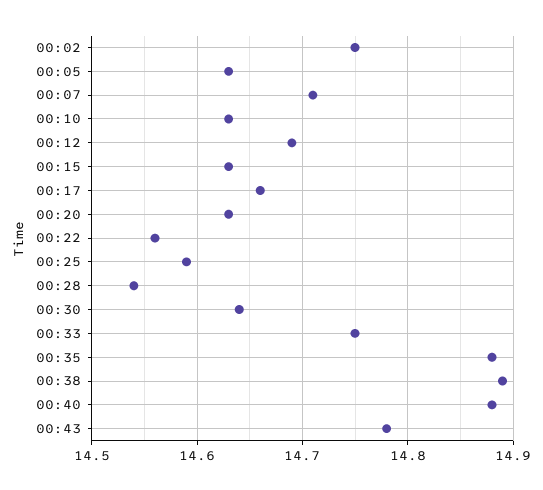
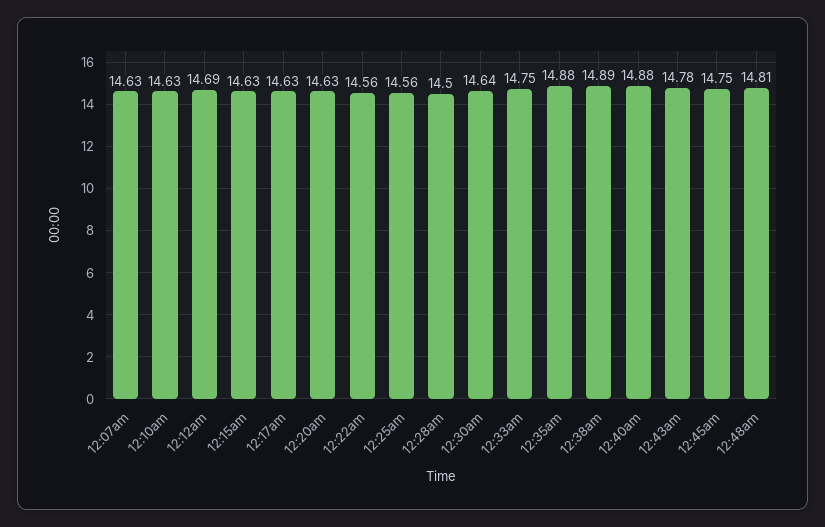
00:02: 14.75 -> none
00:05: 14.63 -> none
00:07: 14.71 -> 14.63
00:17: 14.66 -> 14.63
00:25: 14.59 -> 14.56
00:28: 14.54 -> 14.5
12:45am: none -> 14.75
12:48am: none -> 14.81

